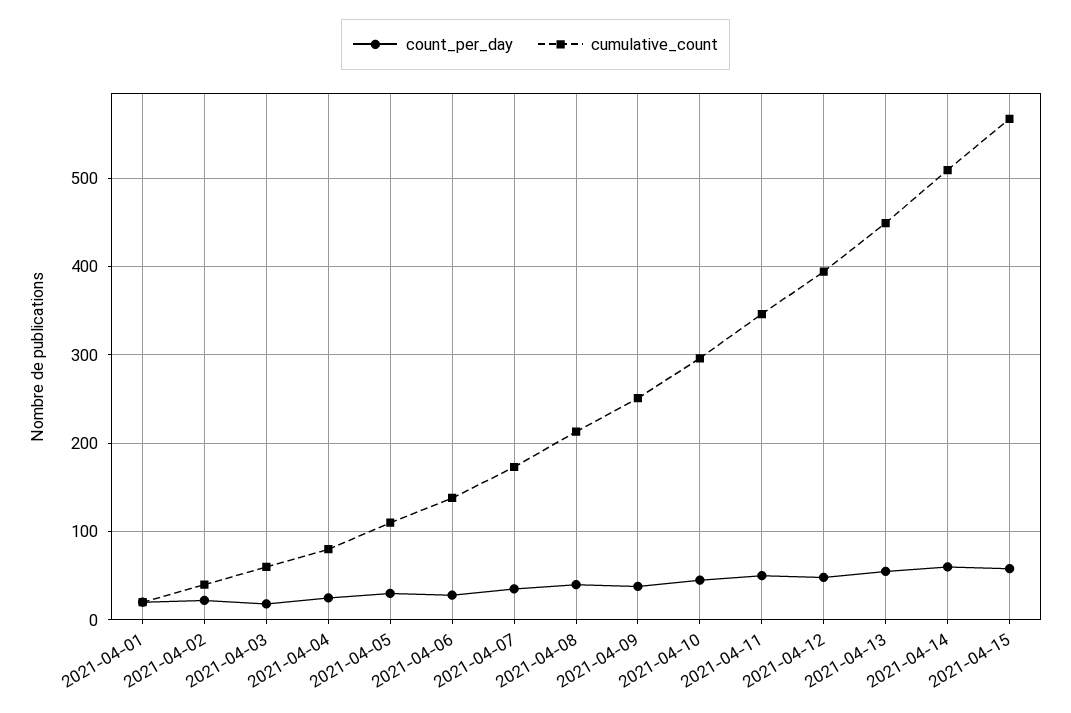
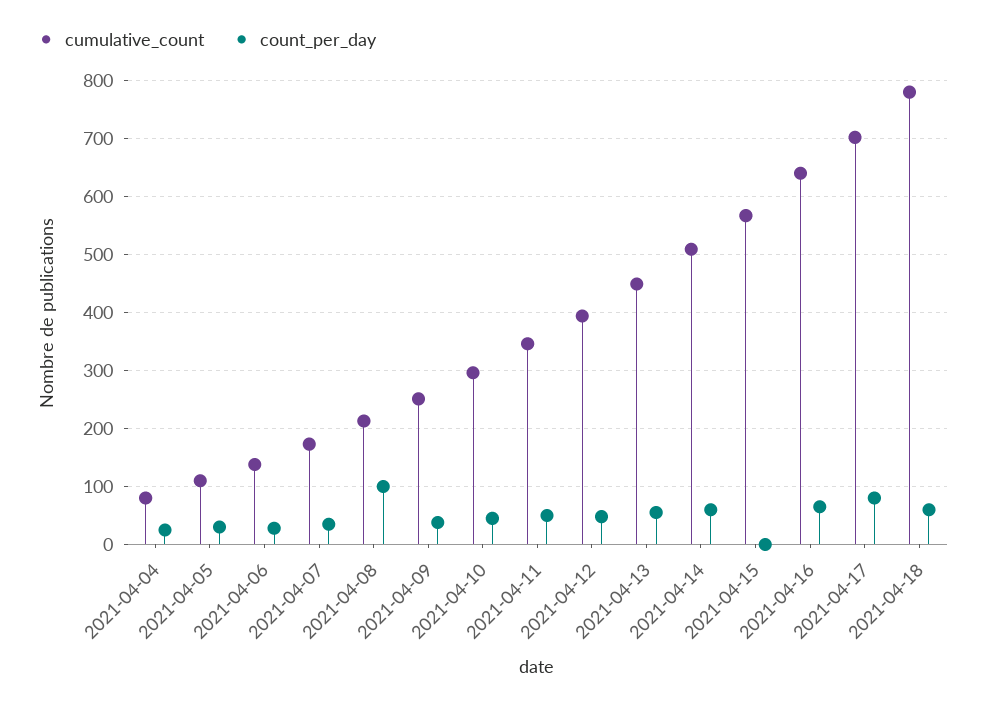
count_per_day, 2021-04-01: 20 -> none
cumulative_count, 2021-04-01: 20 -> none
count_per_day, 2021-04-02: 20 -> none
cumulative_count, 2021-04-02: 40 -> none
count_per_day, 2021-04-03: 20 -> none
cumulative_count, 2021-04-03: 60 -> none
count_per_day, 2021-04-08: 40 -> 100
count_per_day, 2021-04-15: 60 -> 0
cumulative_count, 2021-04-16: none -> 640
count_per_day, 2021-04-16: none -> 60
cumulative_count, 2021-04-17: none -> 700
count_per_day, 2021-04-17: none -> 80
cumulative_count, 2021-04-18: none -> 780
count_per_day, 2021-04-18: none -> 60

